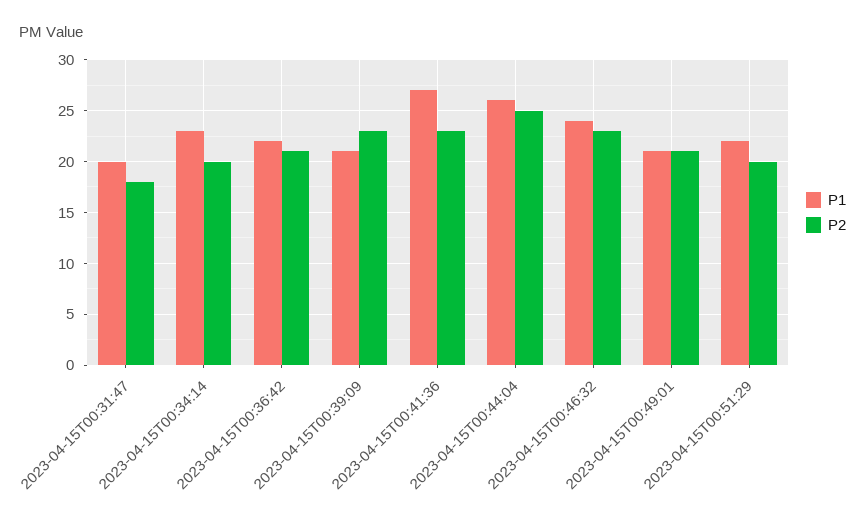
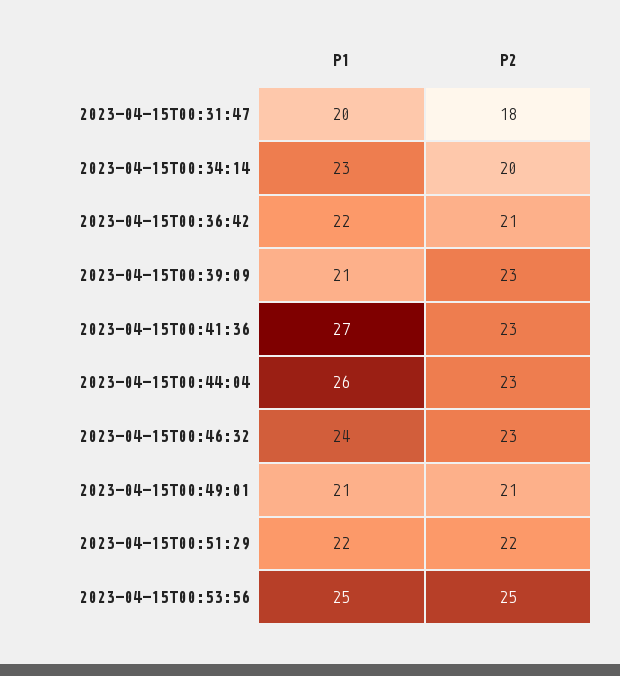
P2, 2023-04-15T00:44:04: 25 -> 23
P2, 2023-04-15T00:51:29: 20 -> 22
P1, 2023-04-15T00:53:56: none -> 25
P2, 2023-04-15T00:53:56: none -> 25

